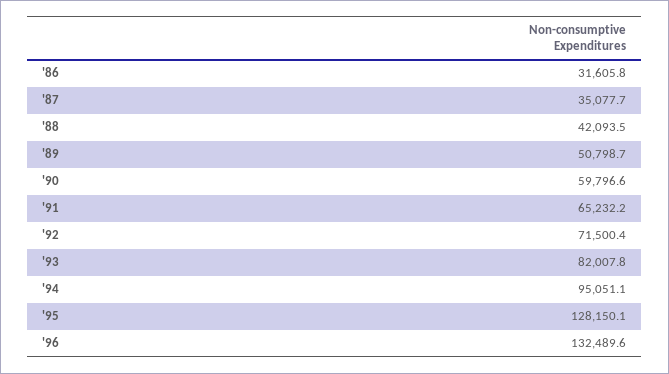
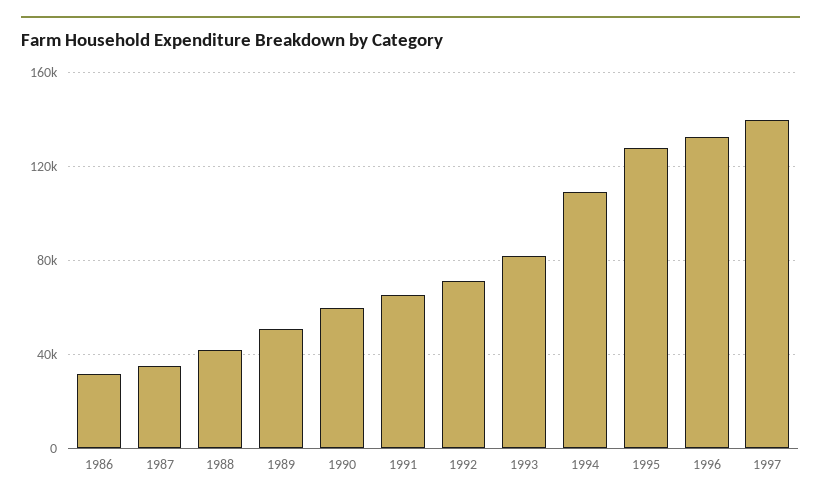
'94: 95051.1 -> 110000
1997: none -> 140000

